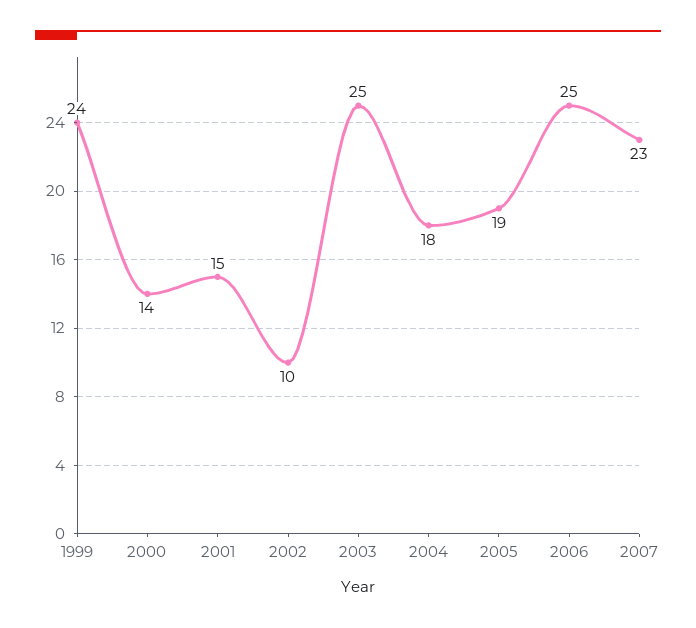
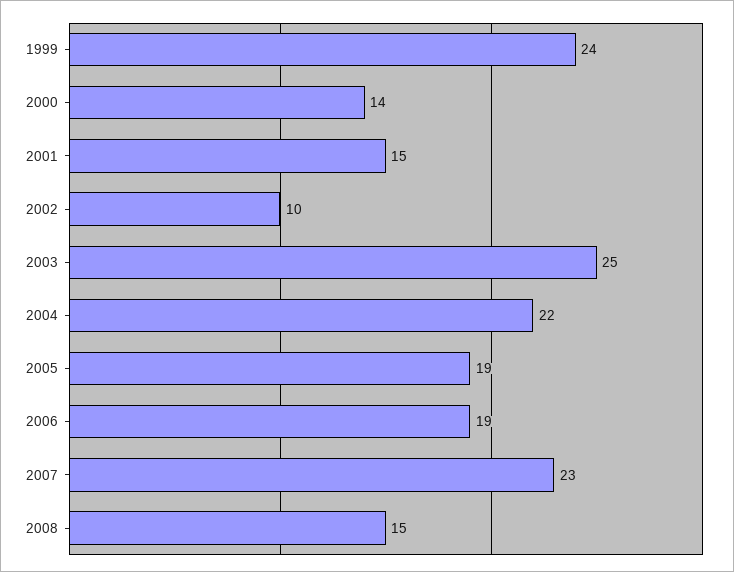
2004: 18 -> 22
2006: 25 -> 19
2008: none -> 15

